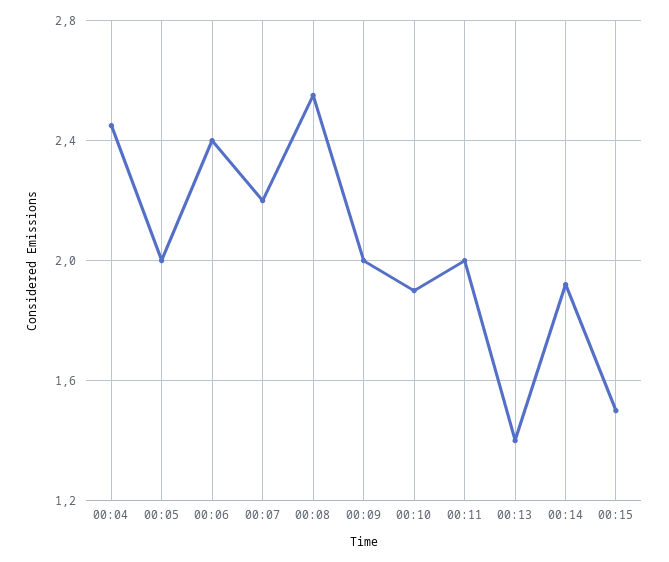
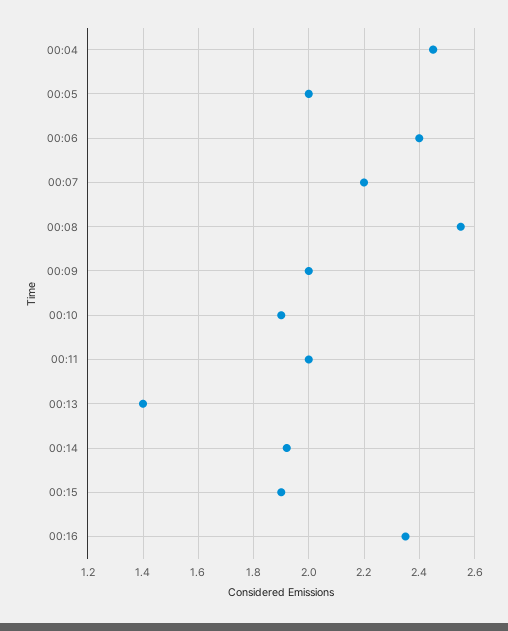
00:15: 1.5 -> 1.9
00:16: none -> 2.35

